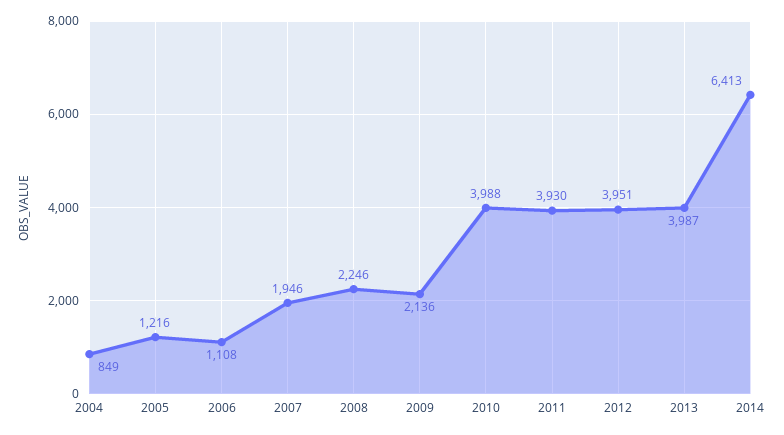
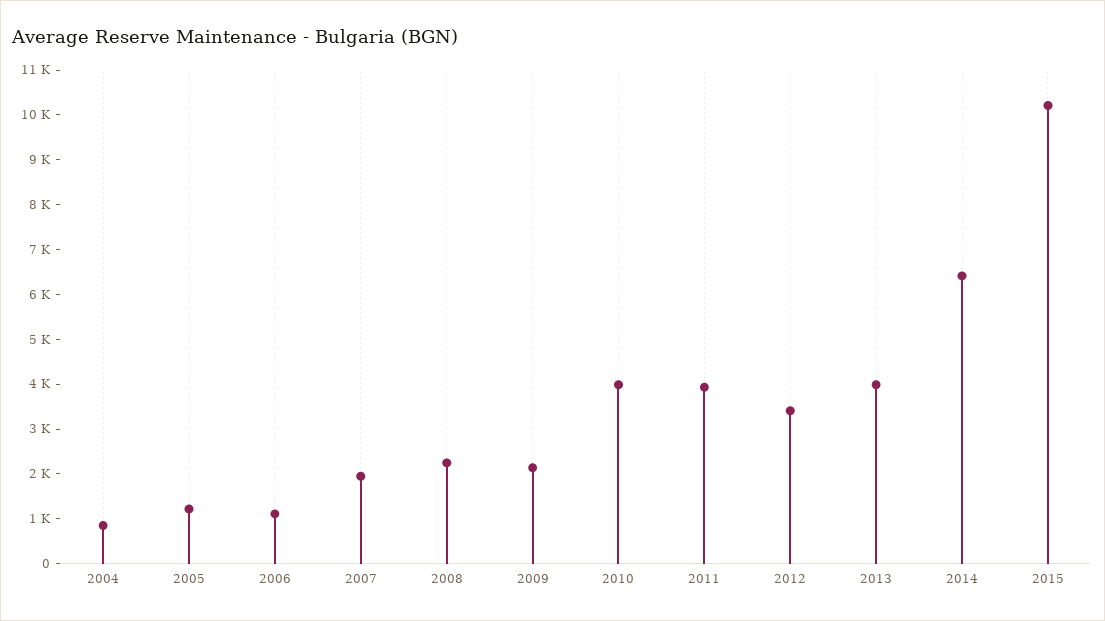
2012: 3951 -> 3400
2015: none -> 10200

